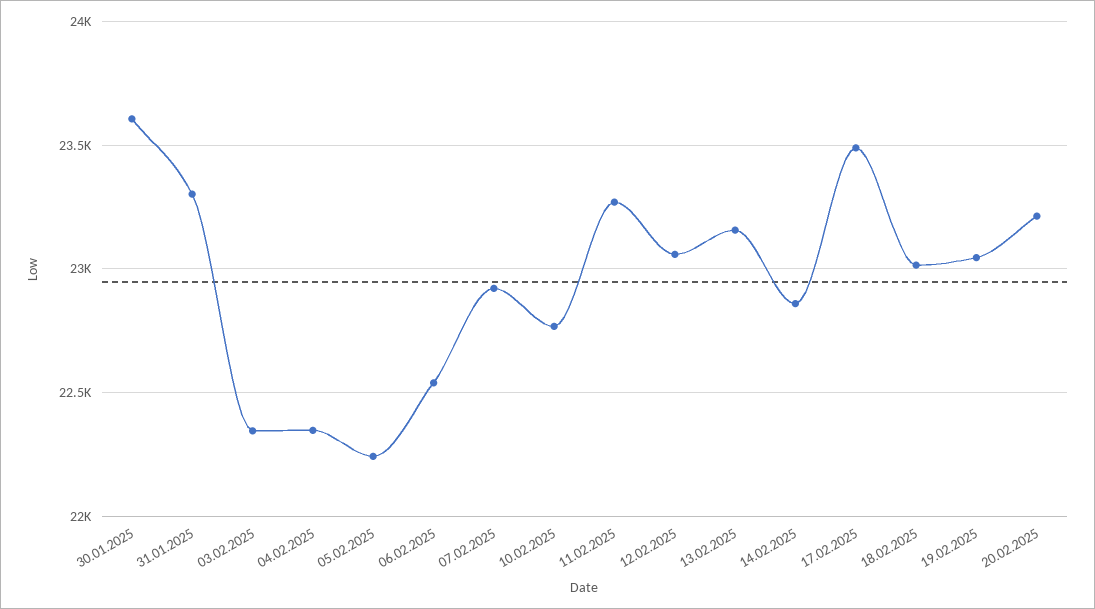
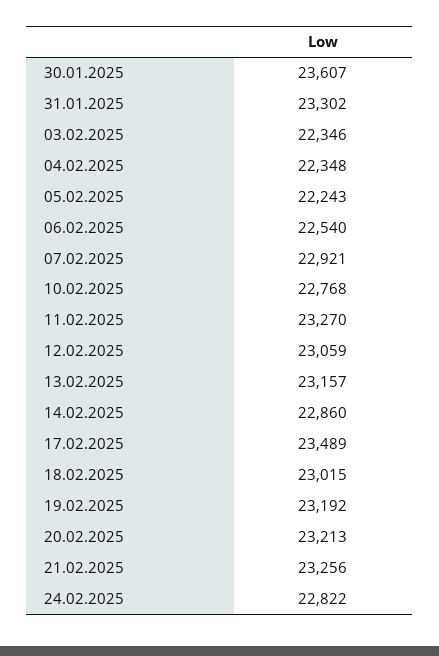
19.02.2025: 23050 -> 23192
21.02.2025: none -> 23256
24.02.2025: none -> 22822

